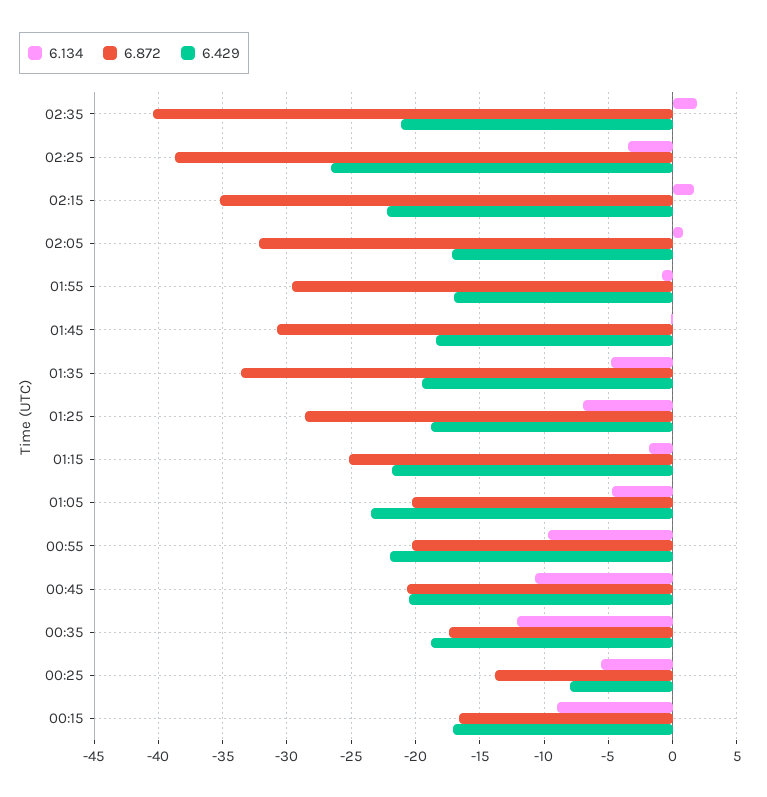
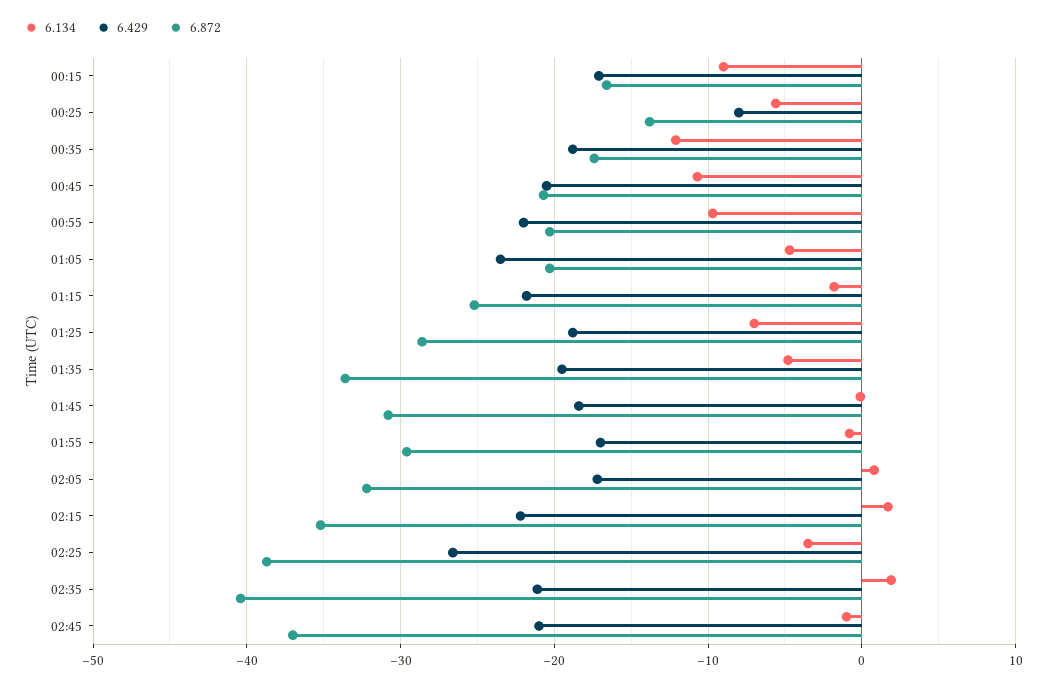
6.134, 02:45: none -> -1
6.429, 02:45: none -> -21
6.872, 02:45: none -> -37

